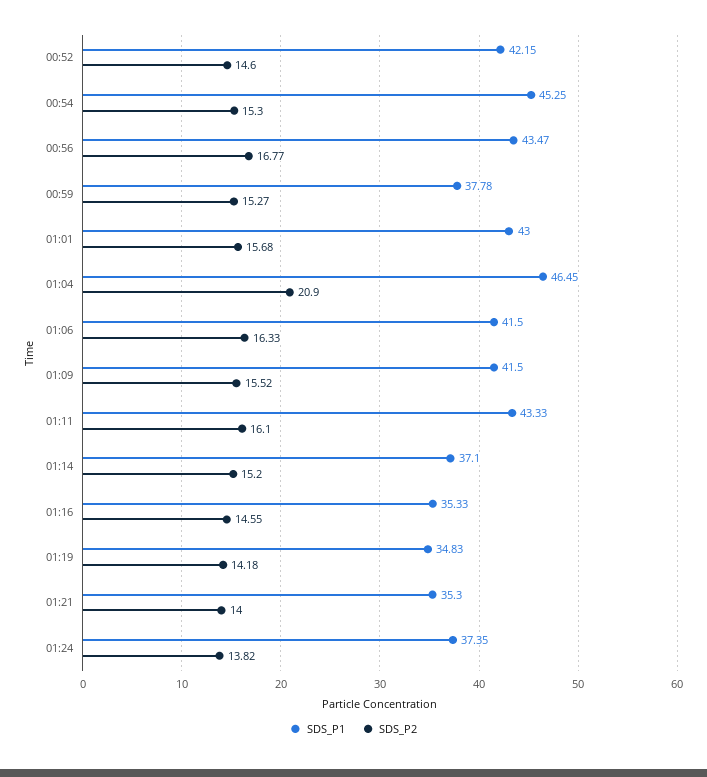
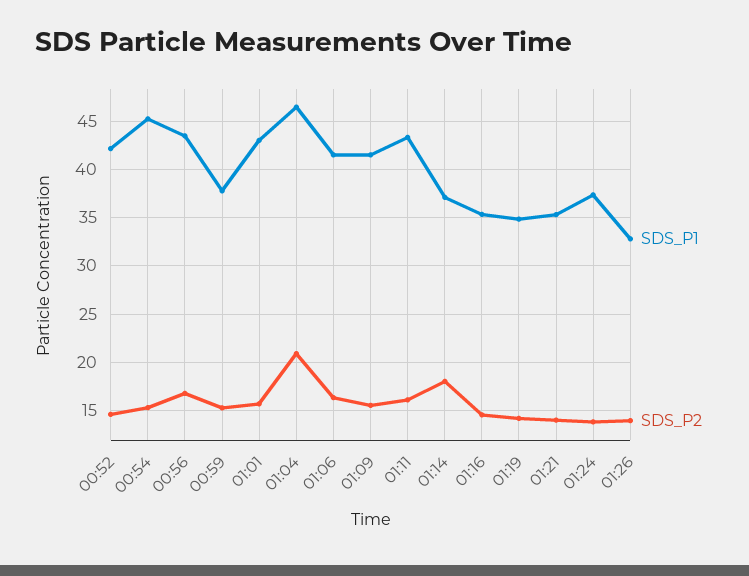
SDS_P2, 01:14: 15.2 -> 18
SDS_P1, 01:26: none -> 33
SDS_P2, 01:26: none -> 14

